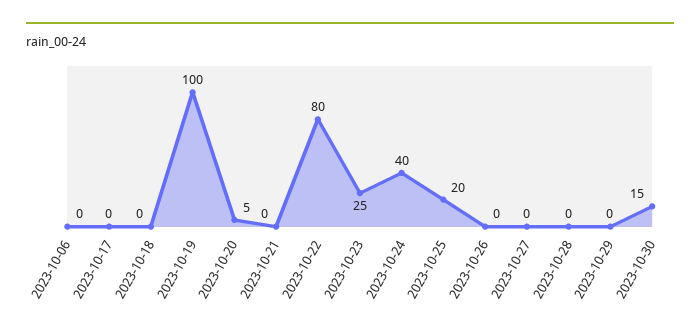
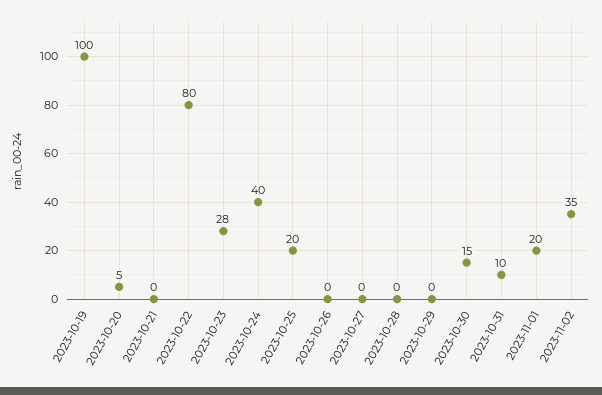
2023-10-06: 0 -> none
2023-10-17: 0 -> none
2023-10-18: 0 -> none
2023-10-23: 25 -> 28
2023-10-31: none -> 10
2023-11-01: none -> 20
2023-11-02: none -> 35

